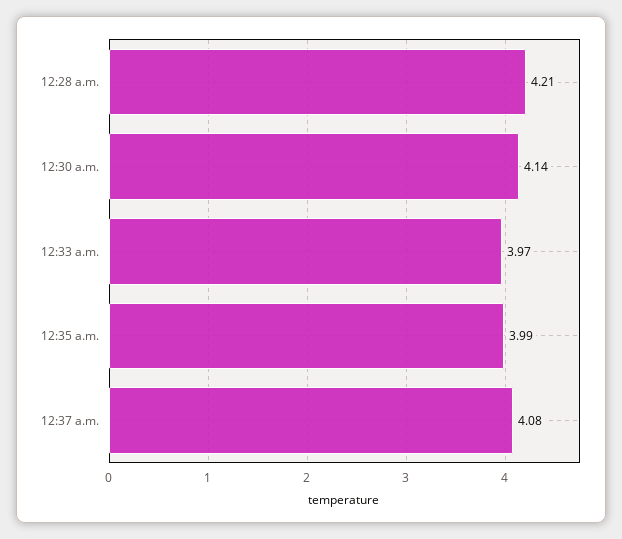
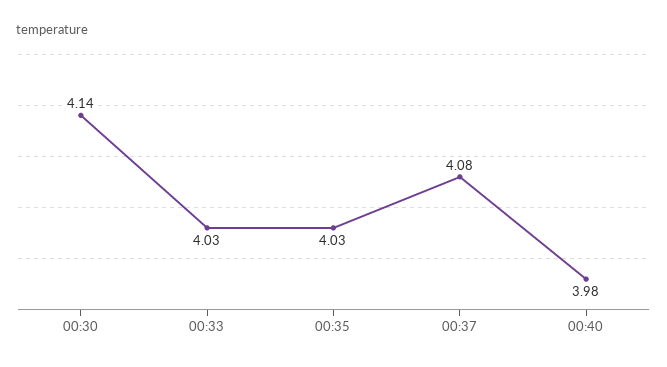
12:28 a.m.: 4.21 -> none
12:33 a.m.: 3.97 -> 4.03
12:35 a.m.: 3.99 -> 4.03
00:40: none -> 3.98

